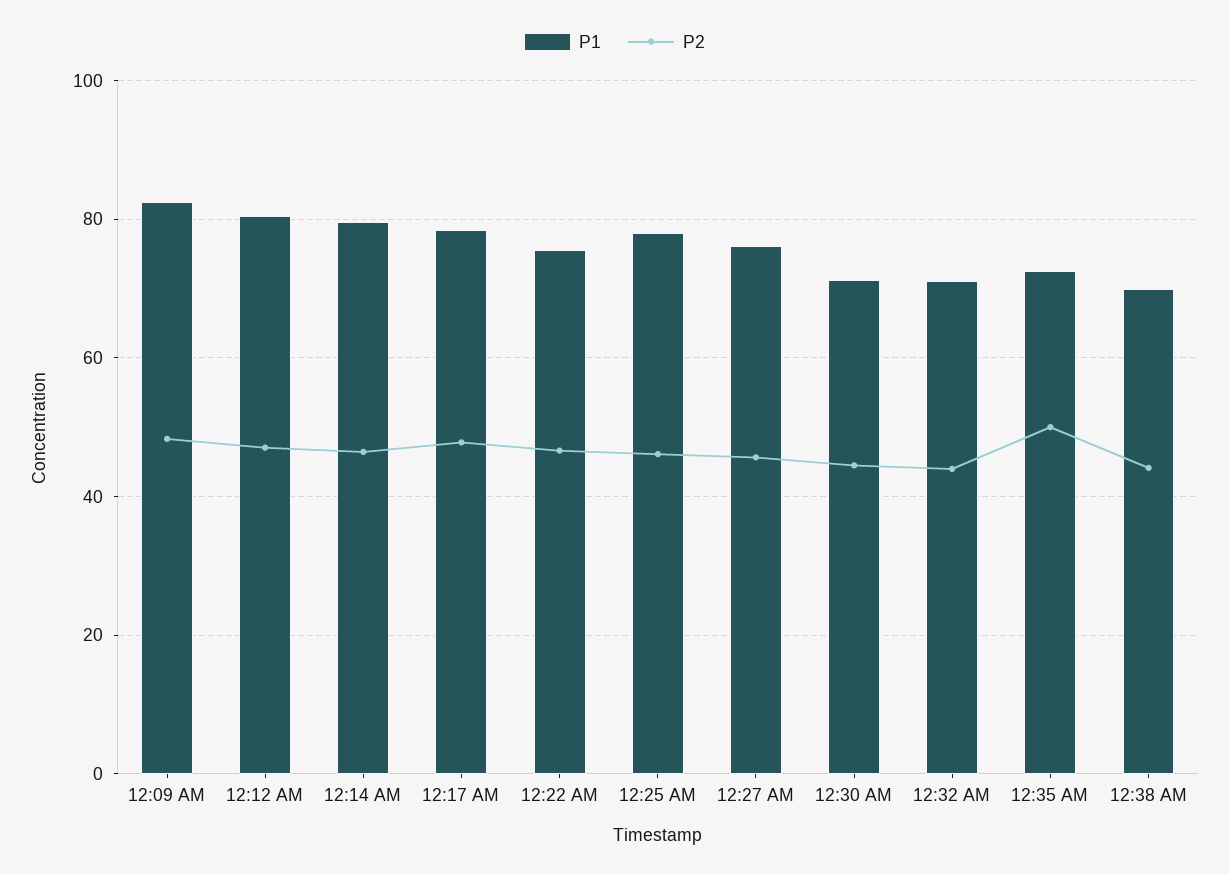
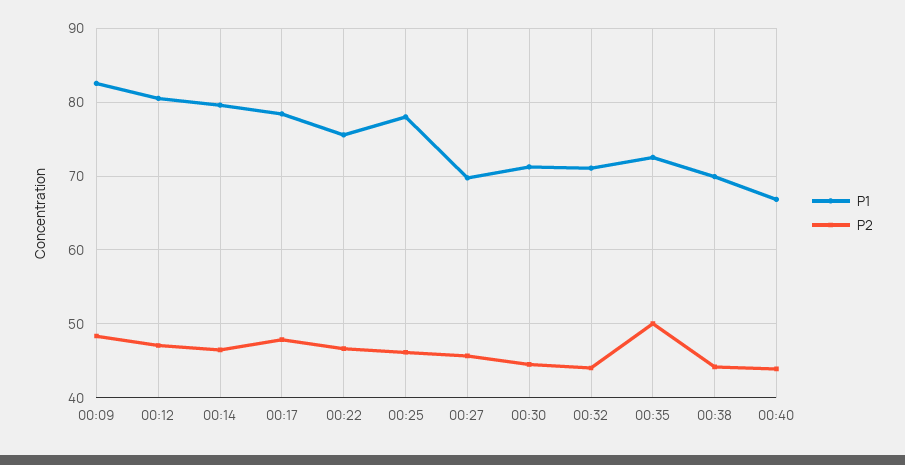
P1, 12:27 AM: 76 -> 70
P1, 00:40: none -> 67
P2, 00:40: none -> 44

